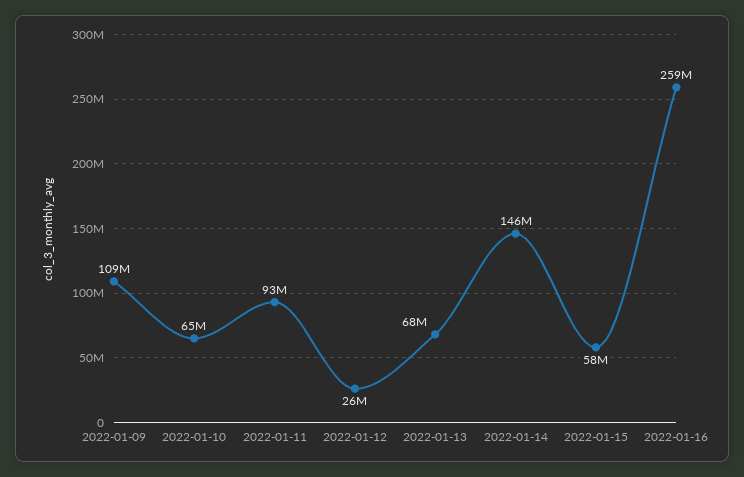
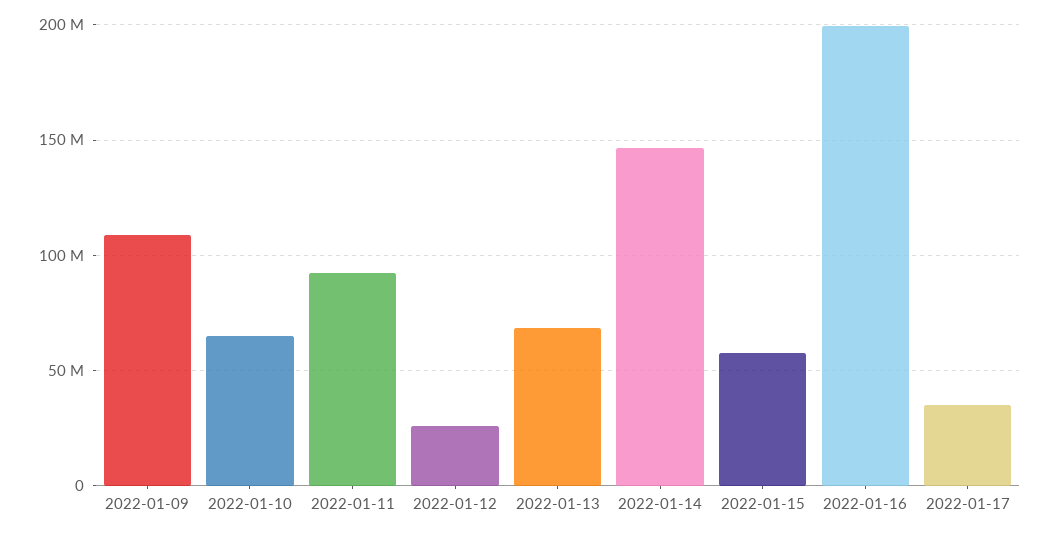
2022-01-16: 259000000 -> 200000000
2022-01-17: none -> 35000000

